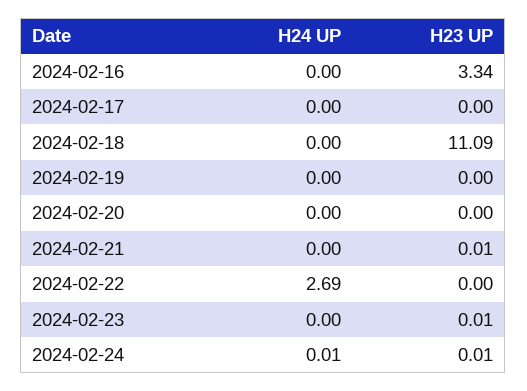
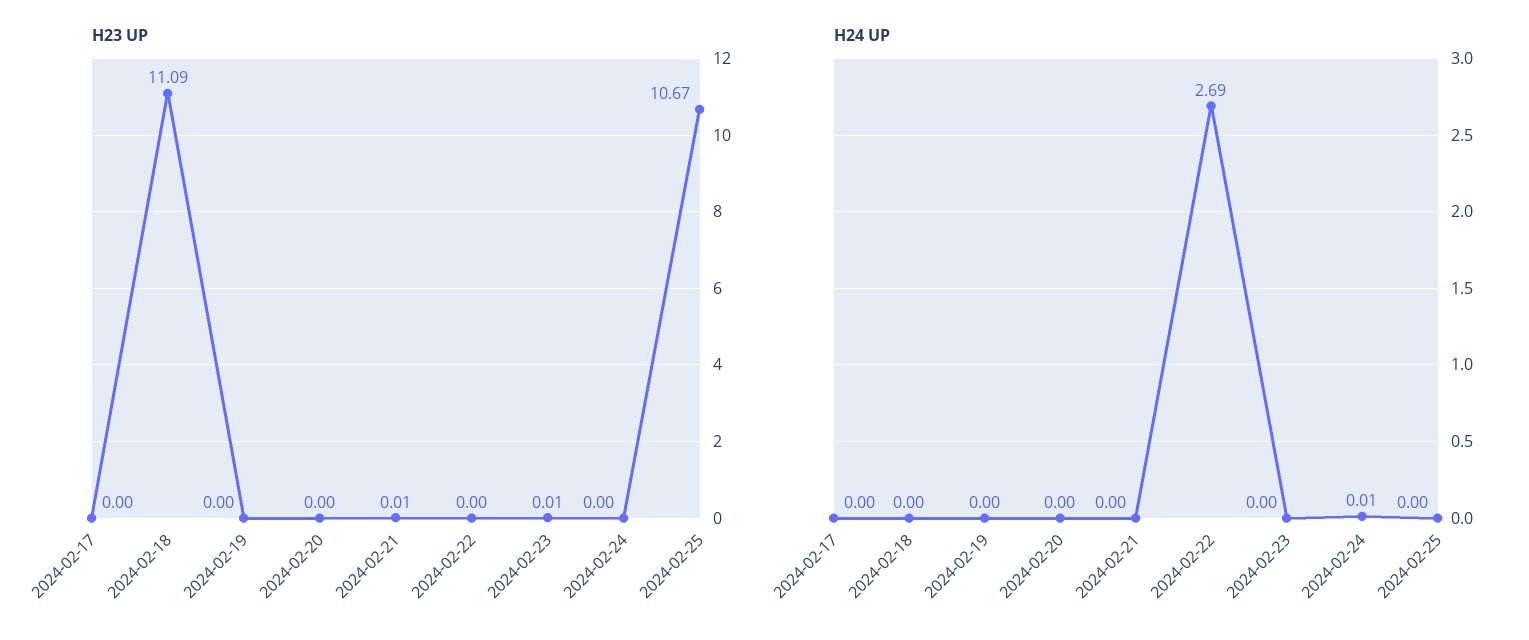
H24 UP, 2024-02-16: 0 -> none
H23 UP, 2024-02-16: 3.34 -> none
H23 UP, 2024-02-24: 0.01 -> 0
H23 UP, 2024-02-25: none -> 10.67
H24 UP, 2024-02-25: none -> 0

